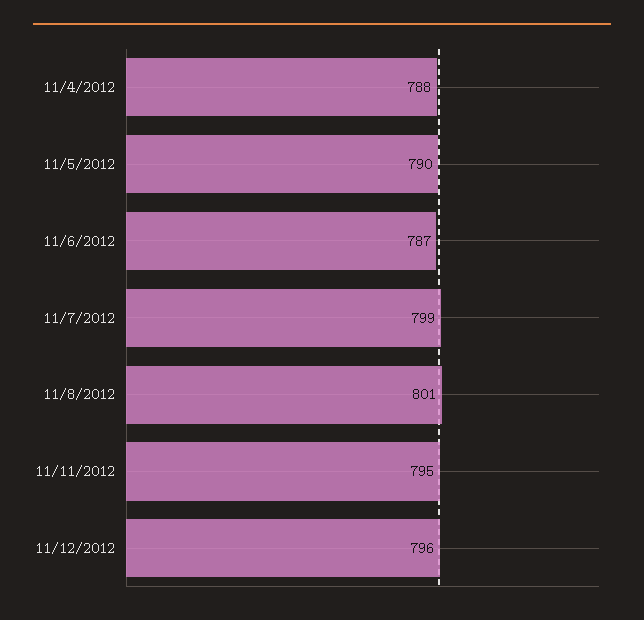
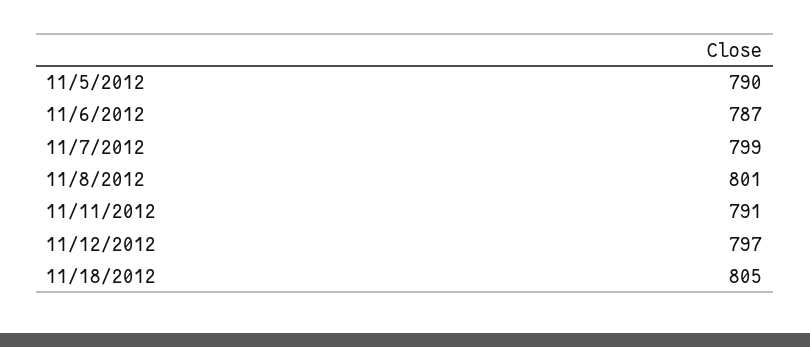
11/4/2012: 788 -> none
11/11/2012: 795 -> 791
11/12/2012: 796 -> 797
11/18/2012: none -> 805

